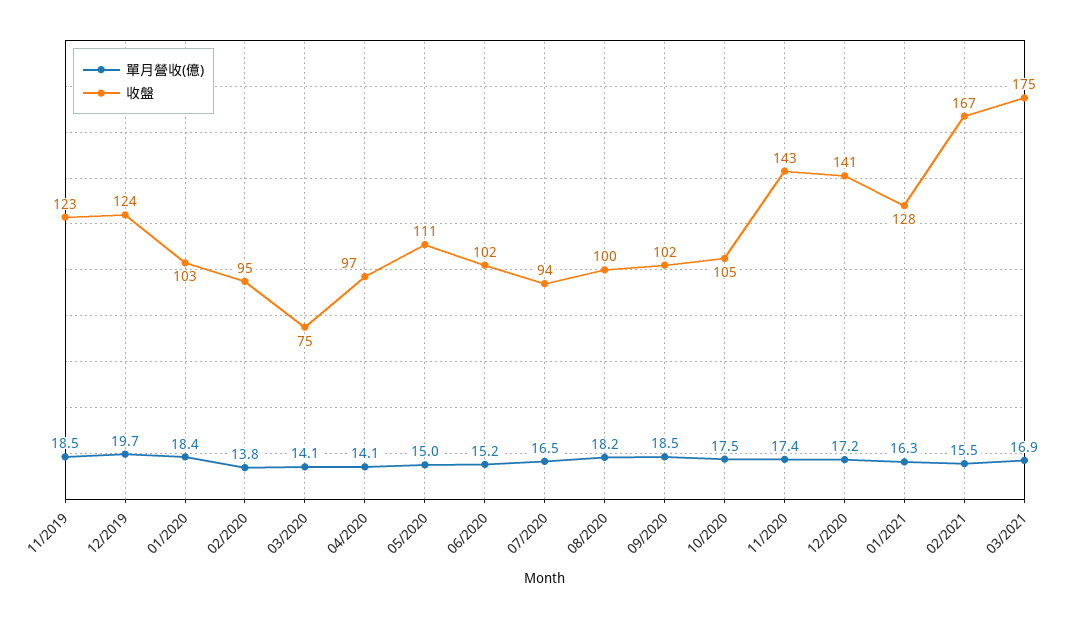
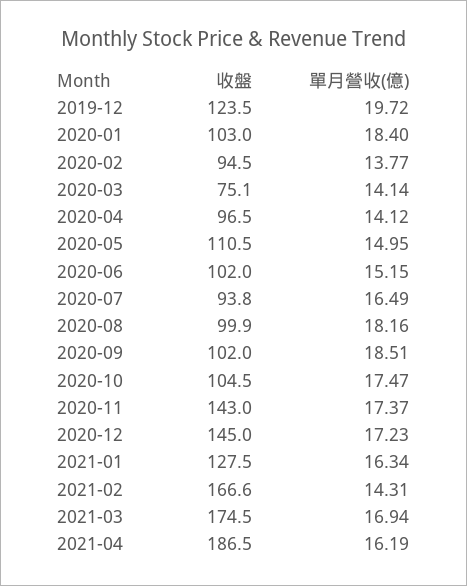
單月營收(億), 11/2019: 18.5 -> none
收盤, 11/2019: 123 -> none
收盤, 12/2020: 141 -> 145
單月營收(億), 02/2021: 15.5 -> 14.31
收盤, 2021-04: none -> 186.5
單月營收(億), 2021-04: none -> 16.19

